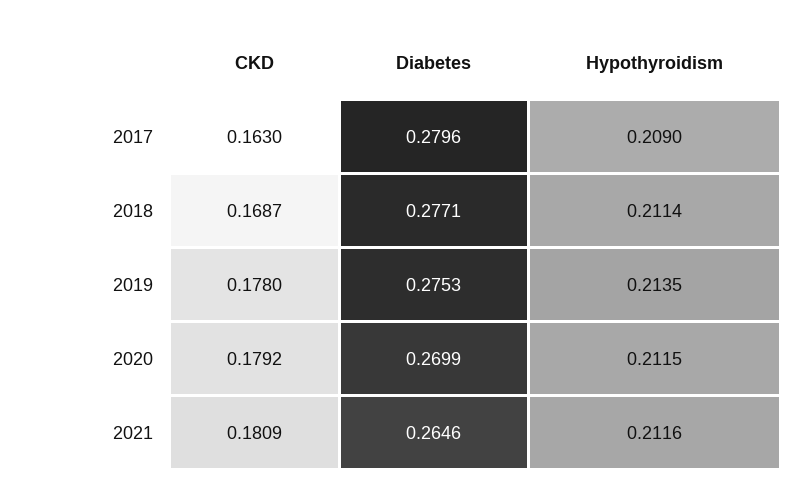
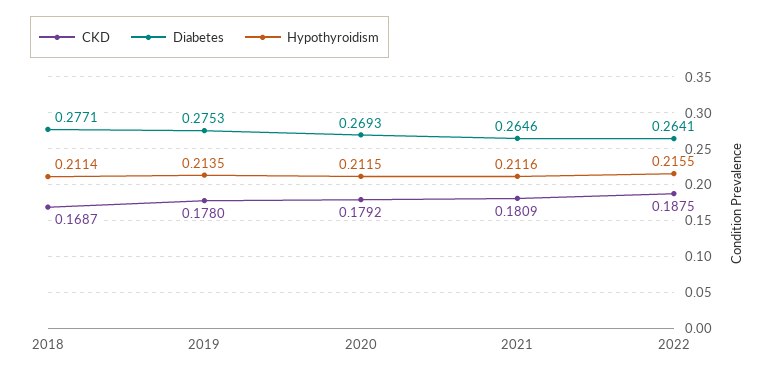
CKD, 2017: 0.163 -> none
Diabetes, 2017: 0.2796 -> none
Hypothyroidism, 2017: 0.209 -> none
Diabetes, 2020: 0.2699 -> 0.2693
CKD, 2022: none -> 0.1875
Diabetes, 2022: none -> 0.2641
Hypothyroidism, 2022: none -> 0.2155

